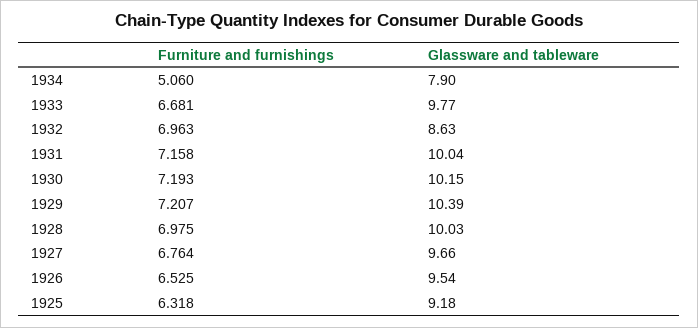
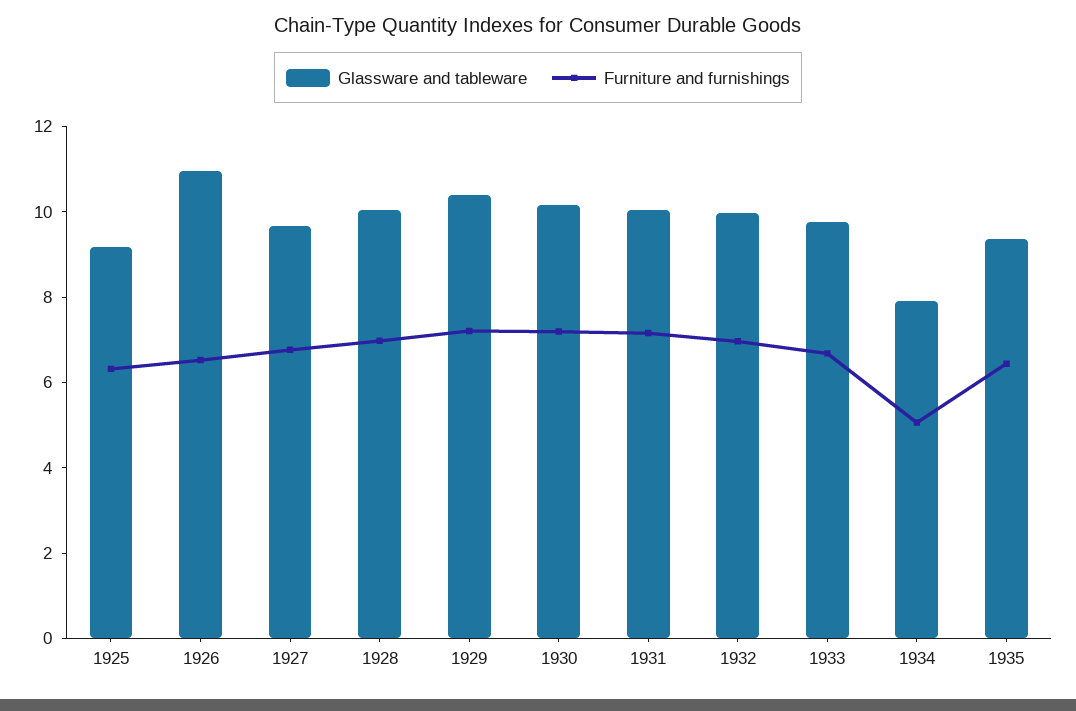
Glassware and tableware, 1932: 8.63 -> 10
Glassware and tableware, 1926: 9.54 -> 11
Glassware and tableware, 1935: none -> 9.5
Furniture and furnishings, 1935: none -> 6.5

